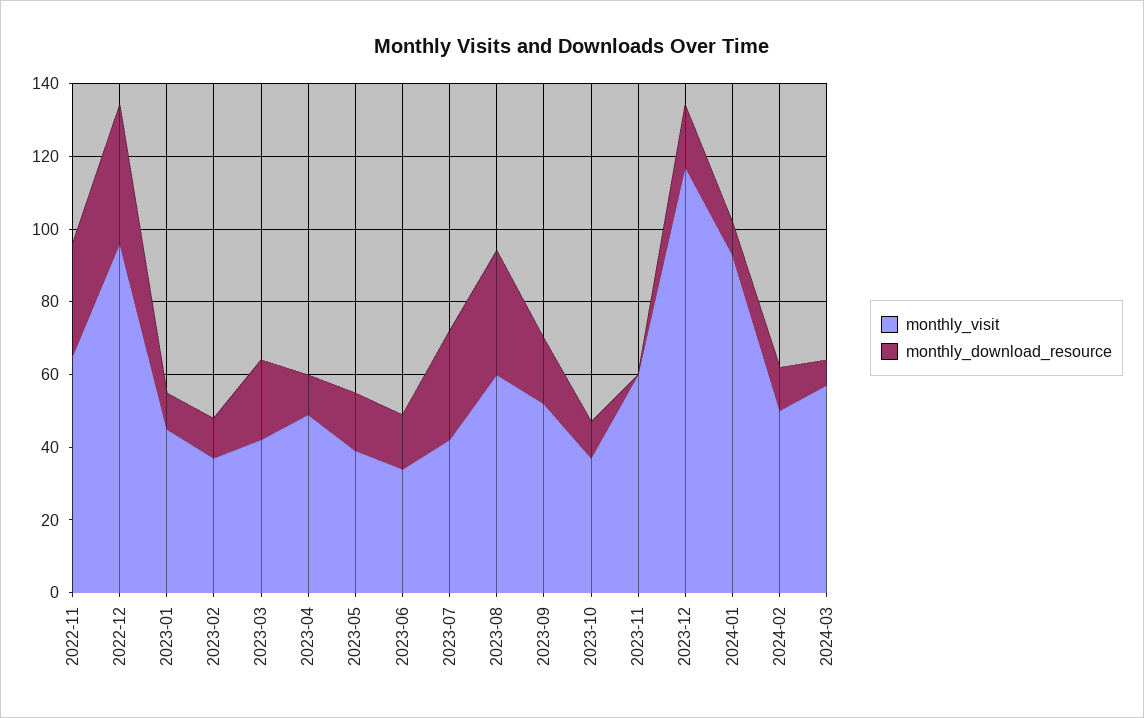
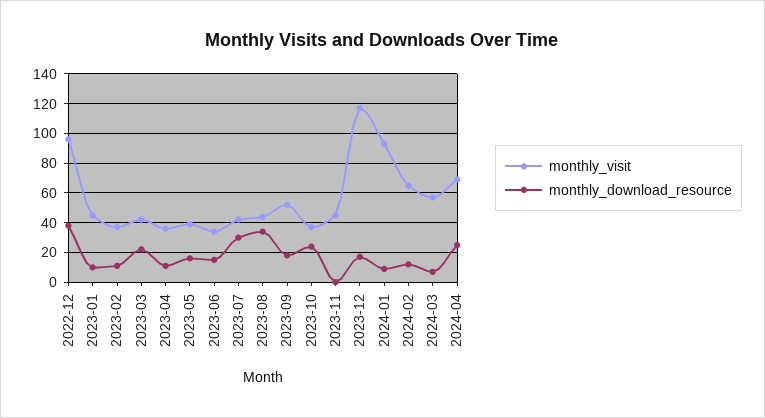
monthly_visit, 2022-11: 65 -> none
monthly_download_resource, 2022-11: 30 -> none
monthly_visit, 2023-04: 50 -> 35
monthly_visit, 2023-08: 60 -> 45
monthly_download_resource, 2023-10: 10 -> 25
monthly_visit, 2023-11: 60 -> 45
monthly_visit, 2024-02: 50 -> 65
monthly_visit, 2024-04: none -> 70
monthly_download_resource, 2024-04: none -> 25

